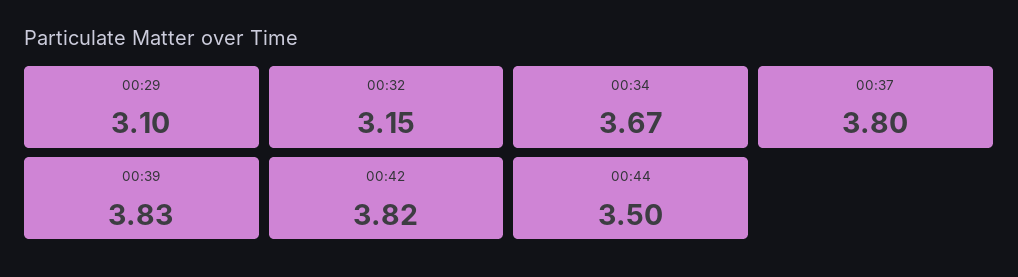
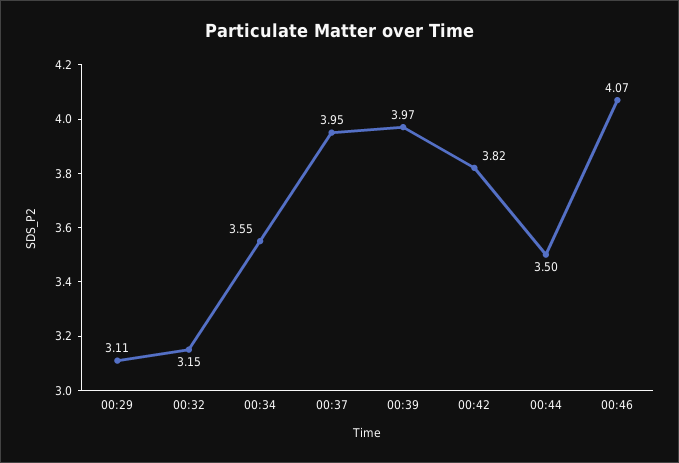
00:29: 3.1 -> 3.11
00:34: 3.67 -> 3.55
00:37: 3.8 -> 3.95
00:39: 3.83 -> 3.97
00:46: none -> 4.07

